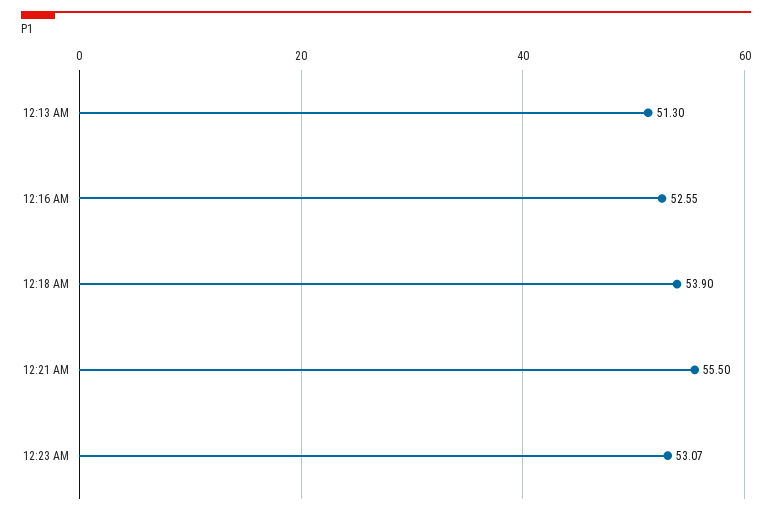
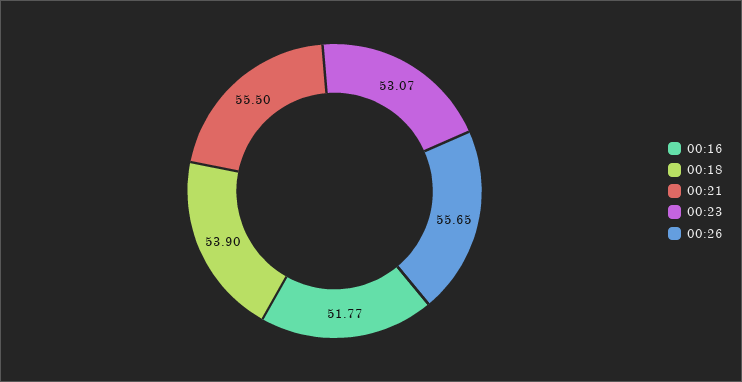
12:13 AM: 51.3 -> none
12:16 AM: 52.55 -> 51.77
00:26: none -> 55.65

